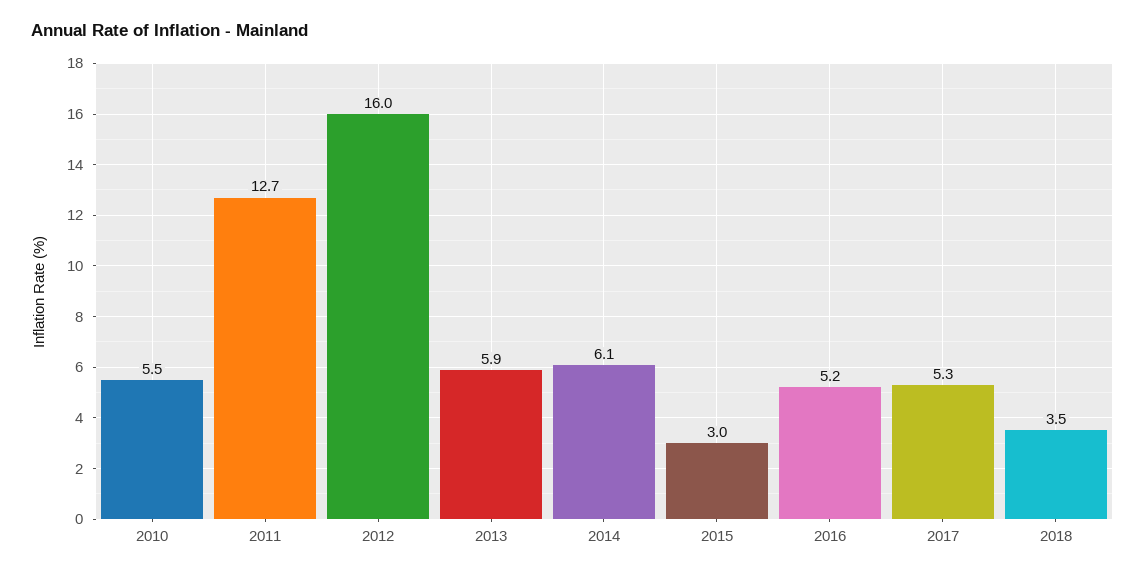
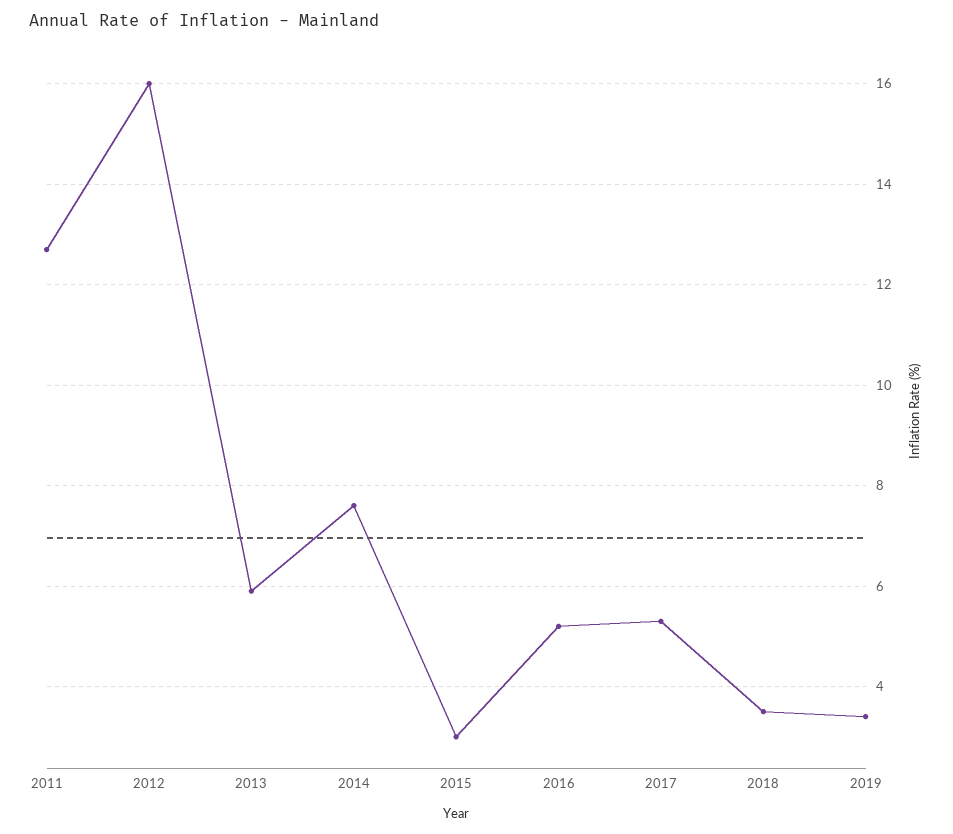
2010: 5.5 -> none
2014: 6.1 -> 7.5
2019: none -> 3.5

